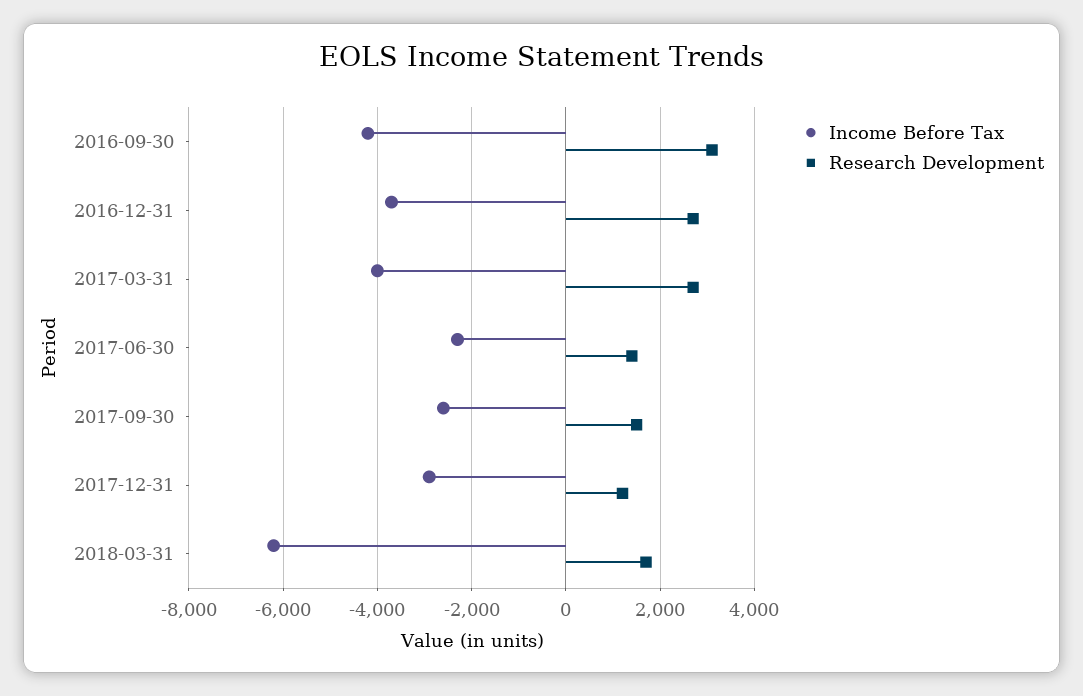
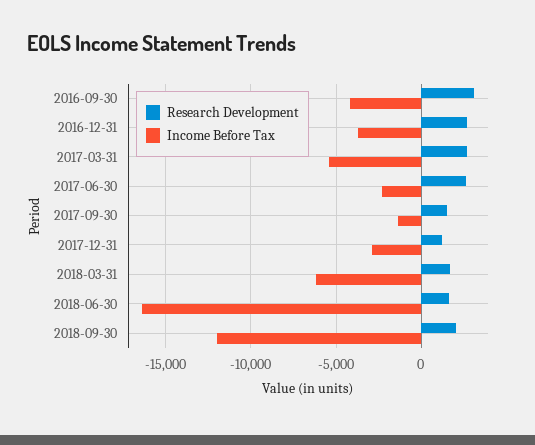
Income Before Tax, 2017-03-31: -4000 -> -5500
Research Development, 2017-06-30: 1400 -> 2500
Income Before Tax, 2017-09-30: -2600 -> -1500
Research Development, 2018-06-30: none -> 1500
Income Before Tax, 2018-06-30: none -> -16500
Research Development, 2018-09-30: none -> 2000
Income Before Tax, 2018-09-30: none -> -12000

